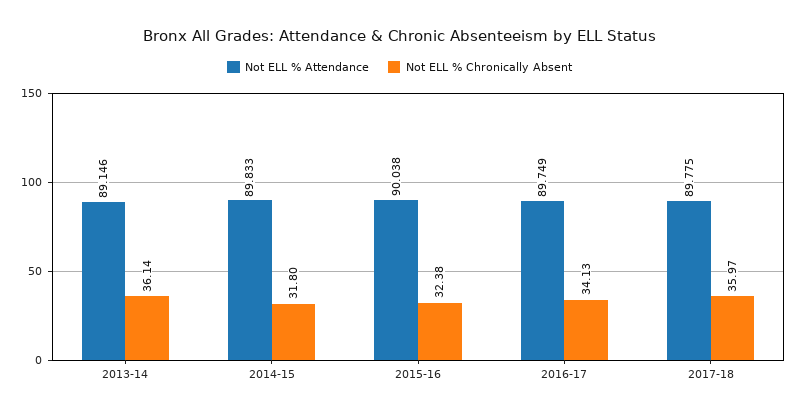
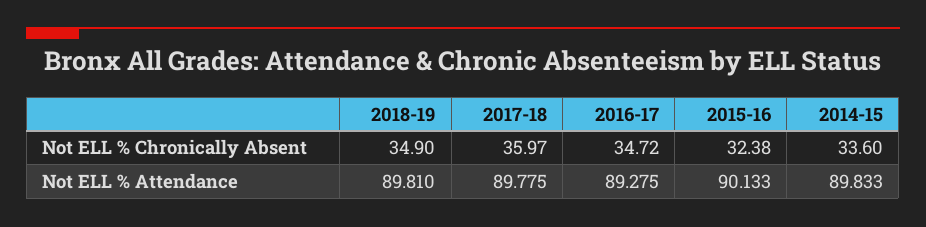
Not ELL % Attendance, 2013-14: 89.146 -> none
Not ELL % Chronically Absent, 2013-14: 36.14 -> none
Not ELL % Chronically Absent, 2014-15: 31.8 -> 33.6
Not ELL % Attendance, 2015-16: 90.038 -> 90.133
Not ELL % Attendance, 2016-17: 89.749 -> 89.275
Not ELL % Chronically Absent, 2016-17: 34.13 -> 34.72
Not ELL % Chronically Absent, 2018-19: none -> 34.9
Not ELL % Attendance, 2018-19: none -> 89.81

